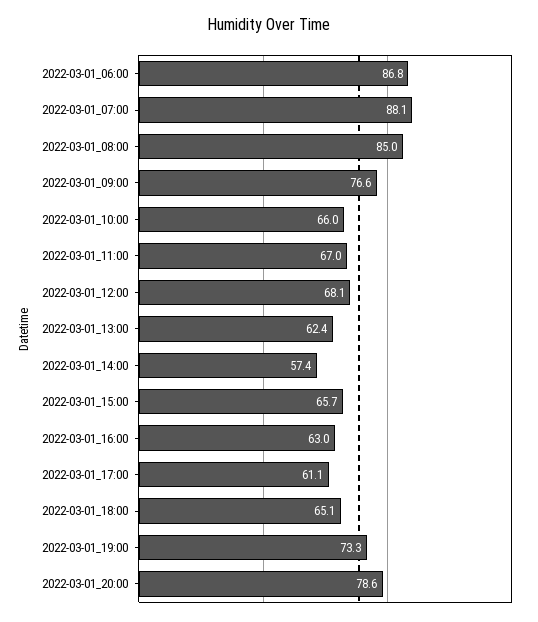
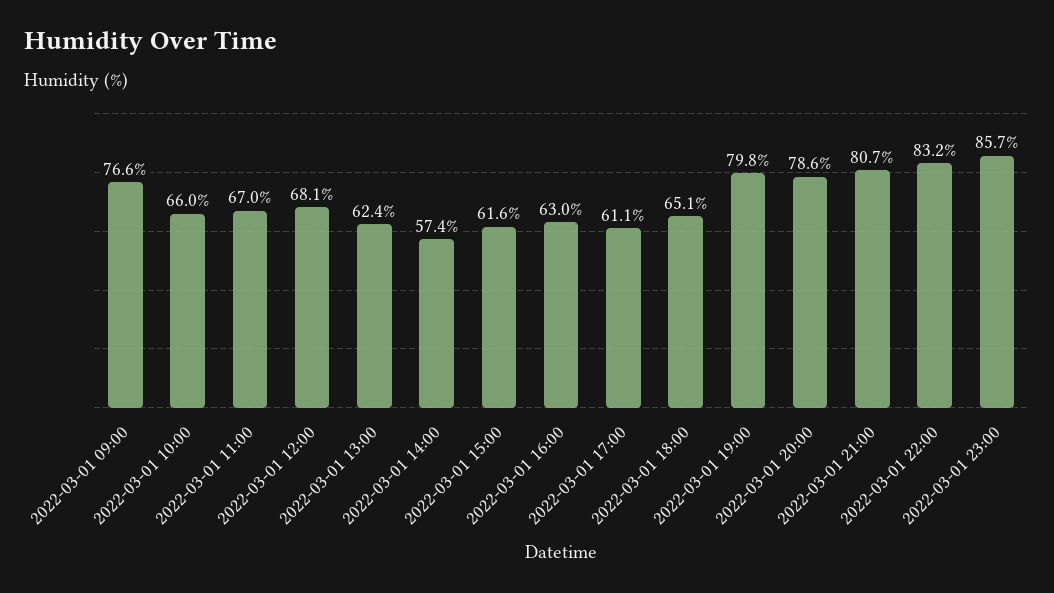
2022-03-01_06:00: 86.8 -> none
2022-03-01_07:00: 88.1 -> none
2022-03-01_08:00: 85 -> none
2022-03-01_15:00: 65.7 -> 61.6
2022-03-01_19:00: 73.3 -> 79.8
2022-03-01 21:00: none -> 80.7
2022-03-01 22:00: none -> 83.2
2022-03-01 23:00: none -> 85.7

